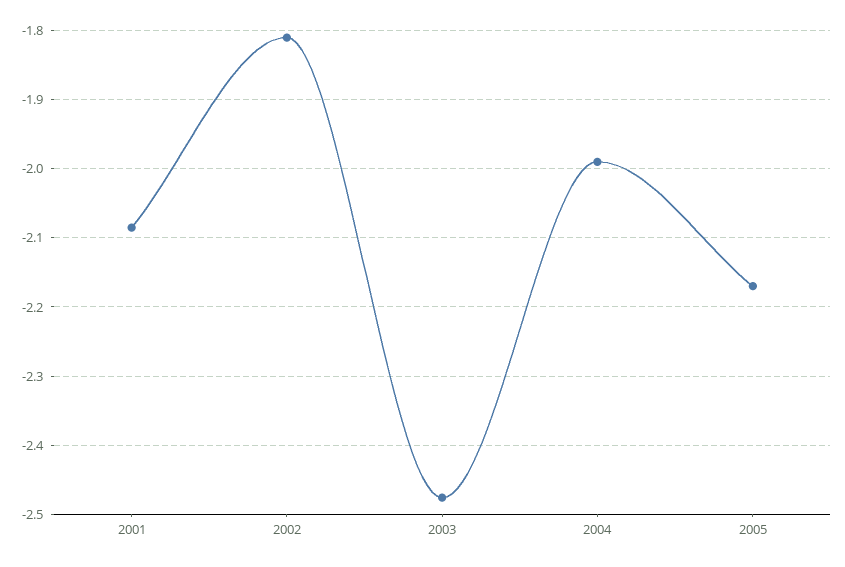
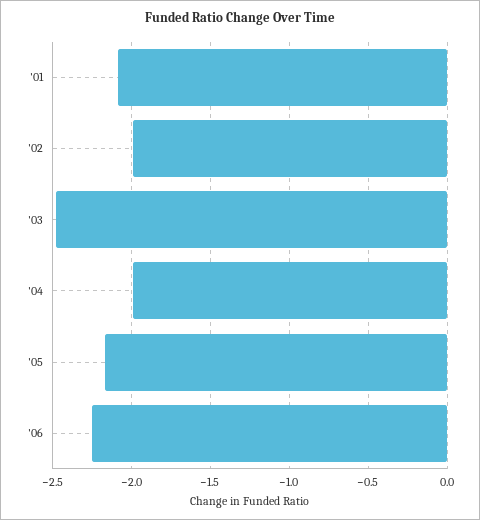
2002: -1.81 -> -2
'06: none -> -2.25

